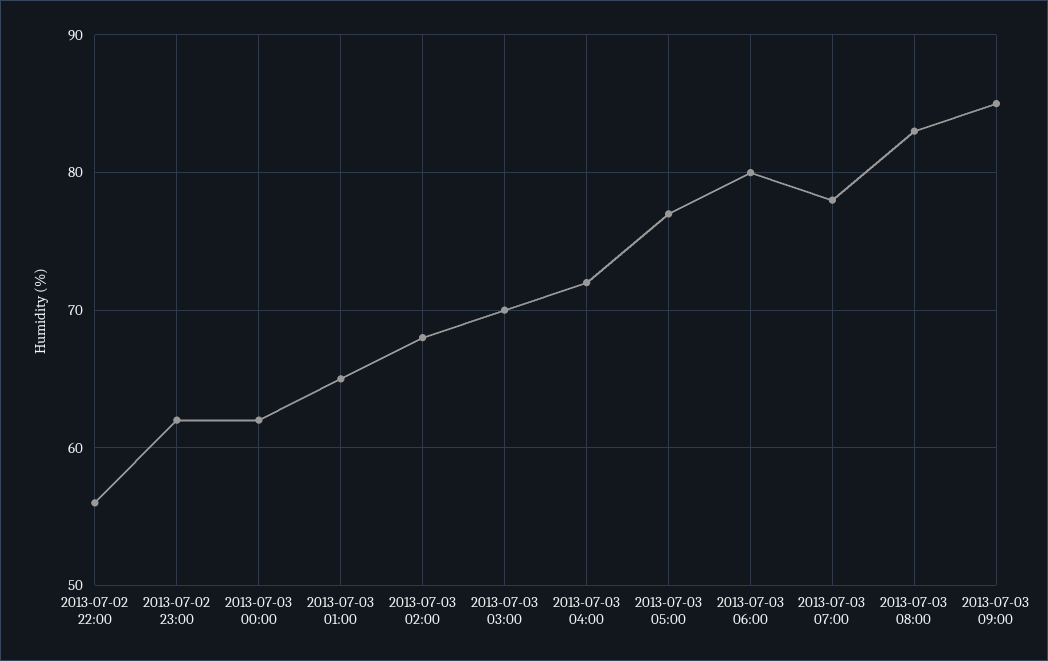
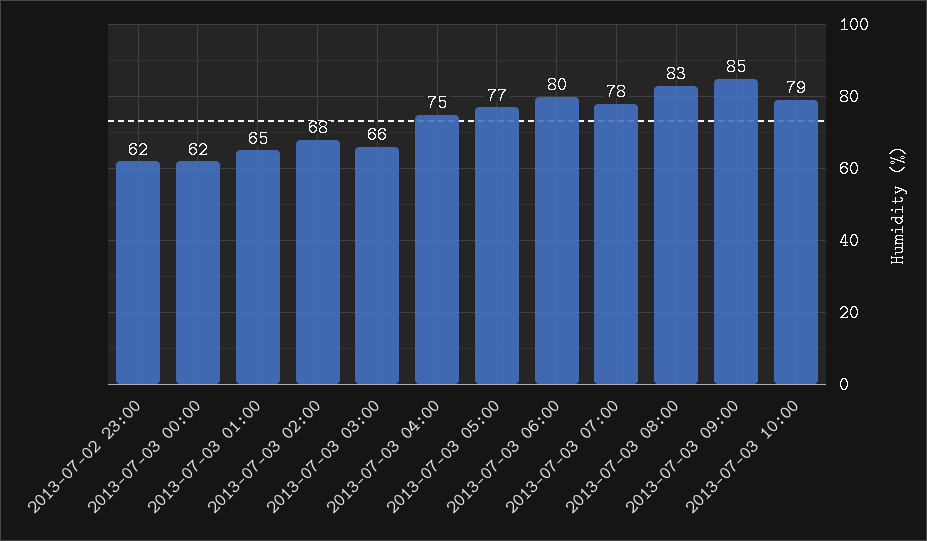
2013-07-02 22:00: 56 -> none
2013-07-03 03:00: 70 -> 66
2013-07-03 04:00: 72 -> 75
2013-07-03 10:00: none -> 79

